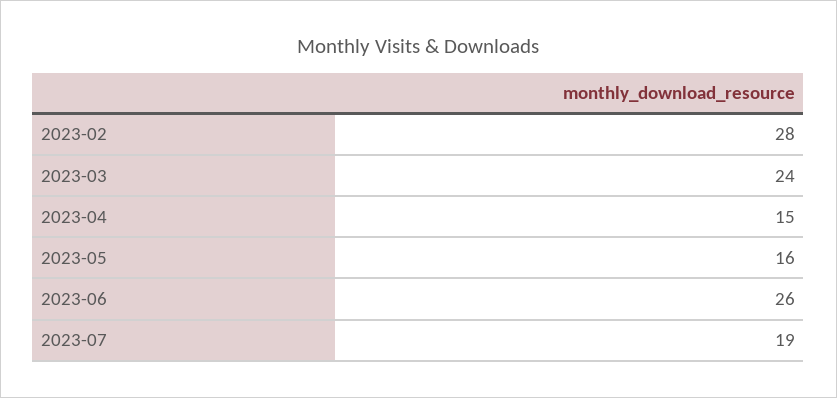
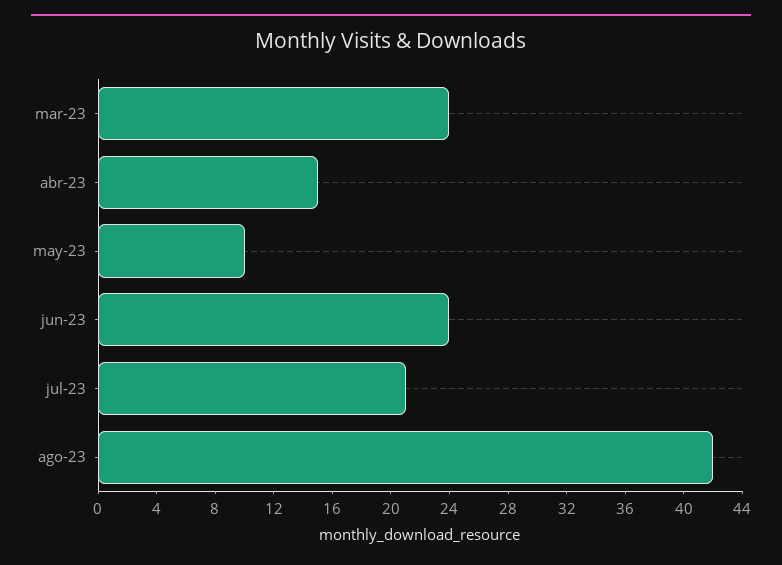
2023-02: 28 -> none
2023-05: 16 -> 10
2023-06: 26 -> 24
2023-07: 19 -> 21
ago-23: none -> 42

